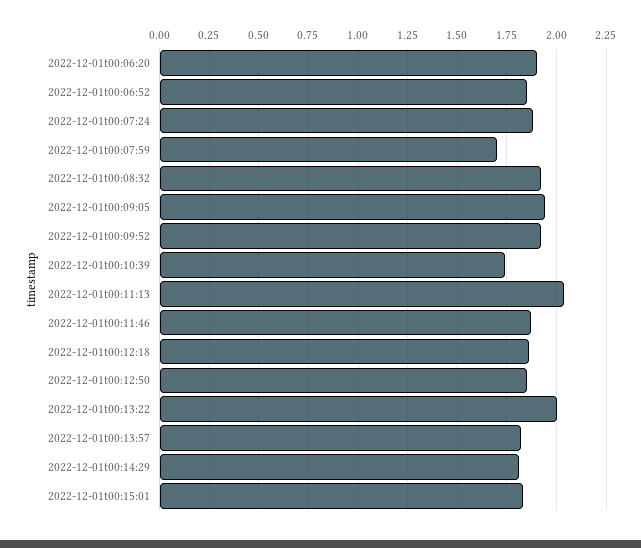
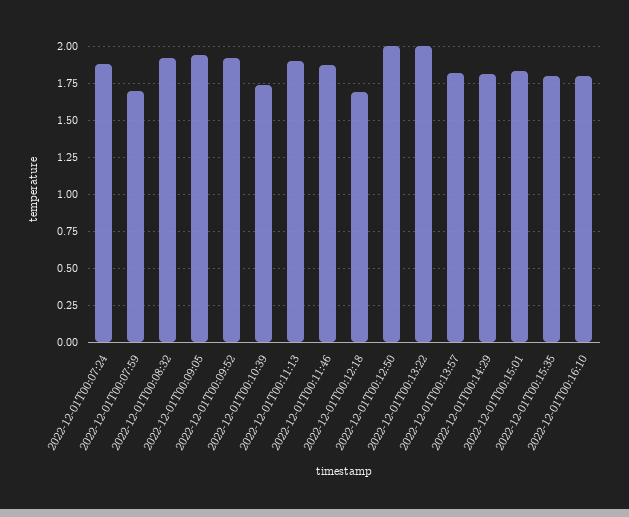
2022-12-01t00:06:20: 1.9 -> none
2022-12-01t00:06:52: 1.85 -> none
2022-12-01t00:11:13: 2.05 -> 1.9
2022-12-01t00:12:18: 1.85 -> 1.7
2022-12-01t00:12:50: 1.85 -> 2
2022-12-01T00:15:35: none -> 1.8
2022-12-01T00:16:10: none -> 1.8

